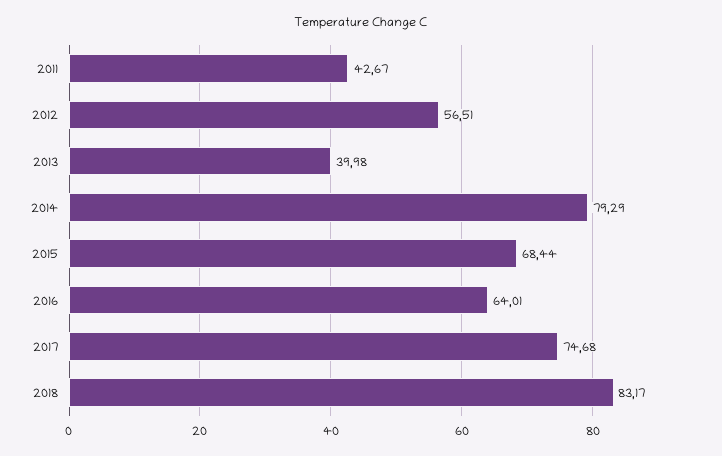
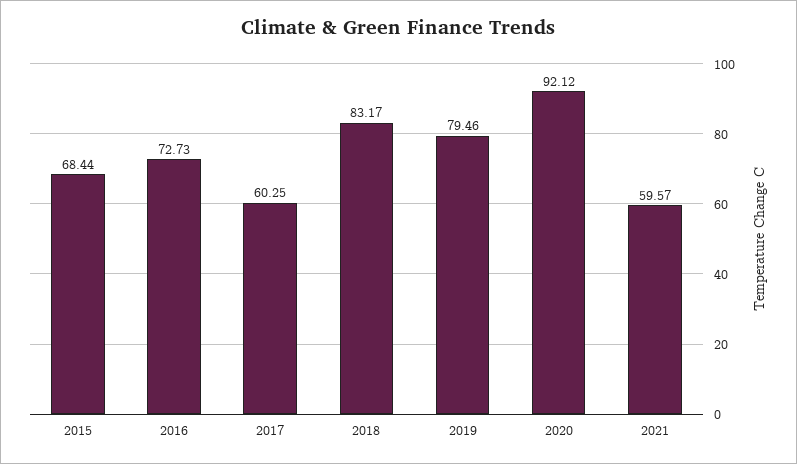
2011: 42.67 -> none
2012: 56.51 -> none
2013: 39.98 -> none
2014: 79.29 -> none
2016: 64.01 -> 72.73
2017: 74.68 -> 60.25
2019: none -> 79.46
2020: none -> 92.12
2021: none -> 59.57

